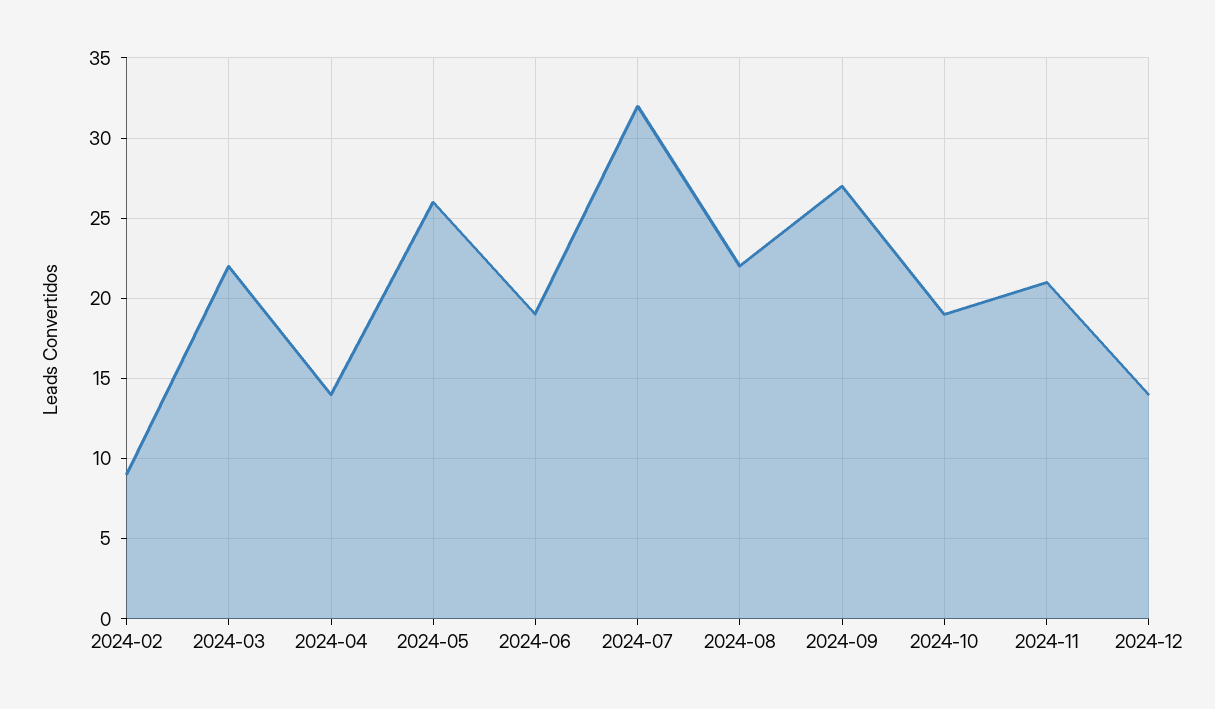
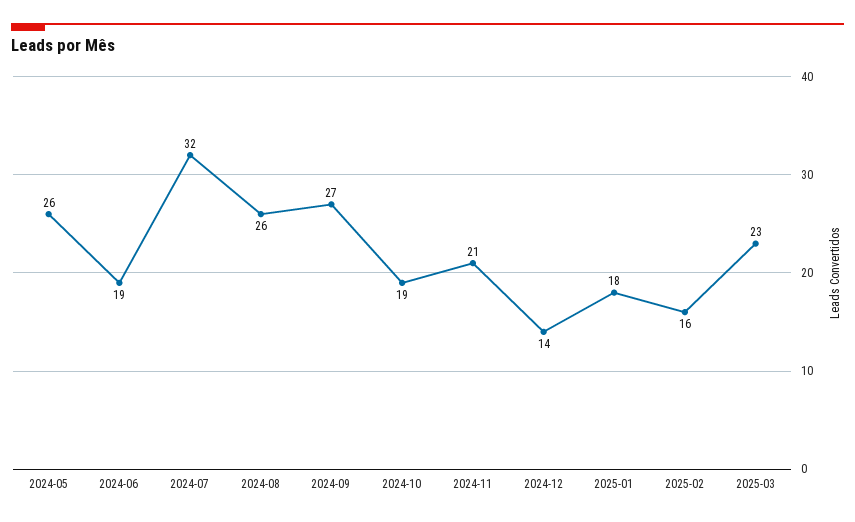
2024-02: 9 -> none
2024-03: 22 -> none
2024-04: 14 -> none
2024-08: 22 -> 26
2025-01: none -> 18
2025-02: none -> 16
2025-03: none -> 23

